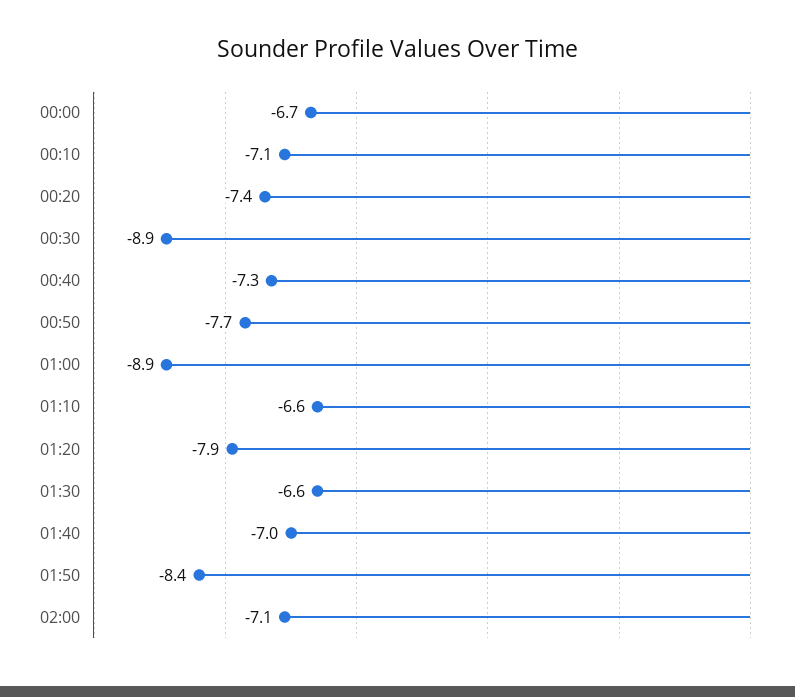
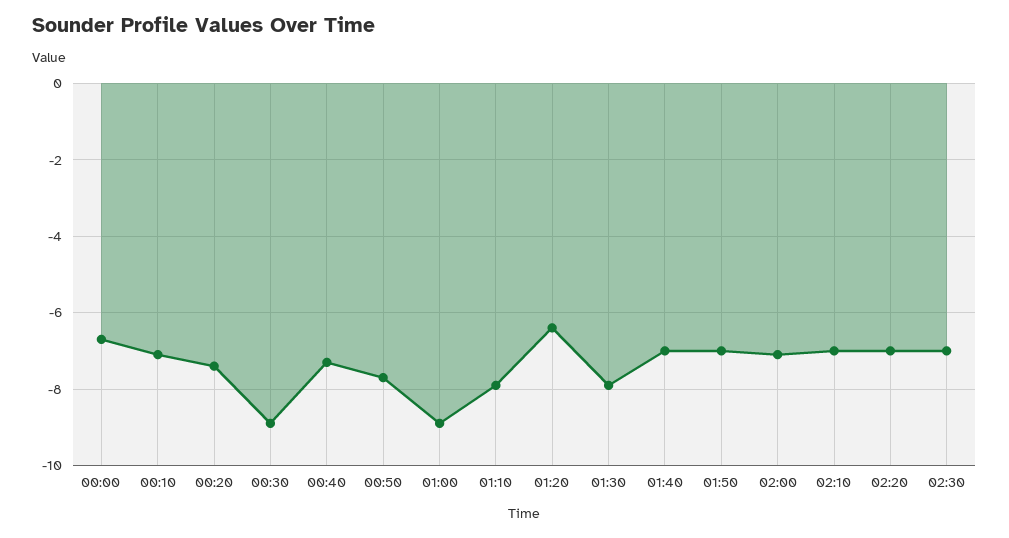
01:10: -6.6 -> -8
01:20: -7.9 -> -6.5
01:30: -6.6 -> -8
01:50: -8.4 -> -7
02:10: none -> -7
02:20: none -> -7
02:30: none -> -7

